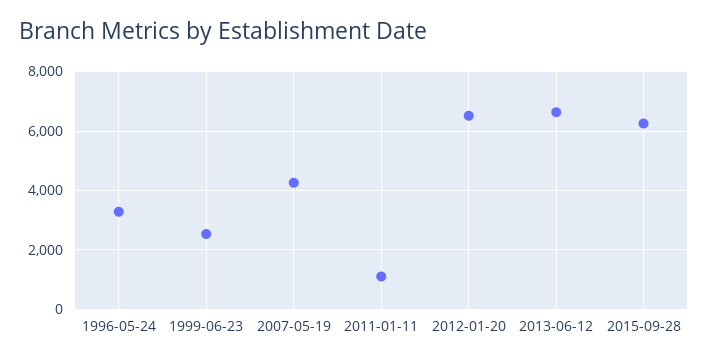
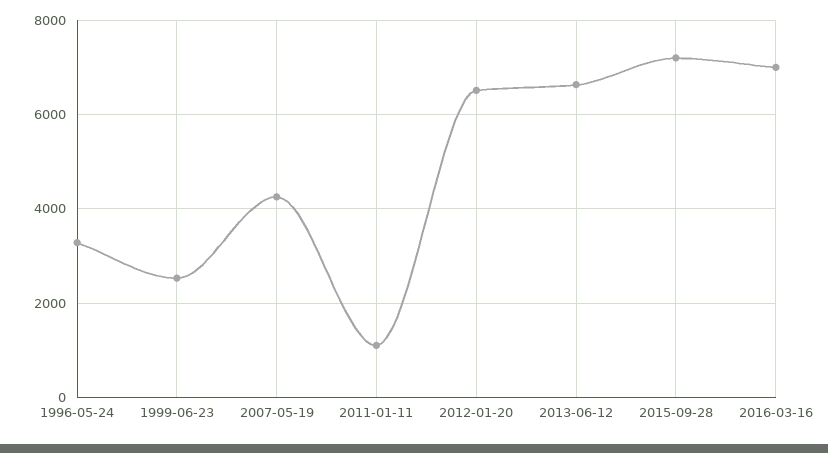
2015-09-28: 6250 -> 7200
2016-03-16: none -> 7000

